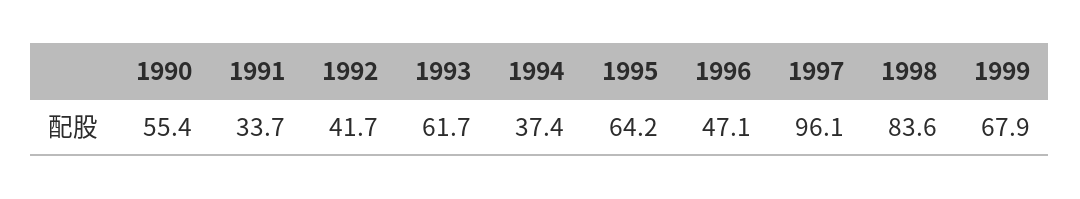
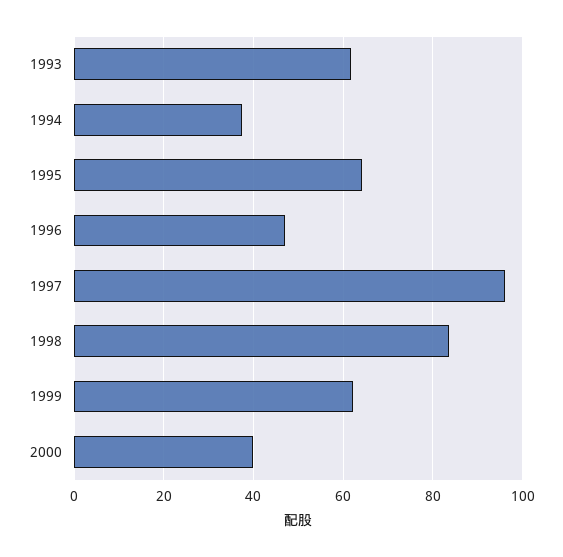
1990: 55.4 -> none
1991: 33.7 -> none
1992: 41.7 -> none
1999: 67.9 -> 62
2000: none -> 40

